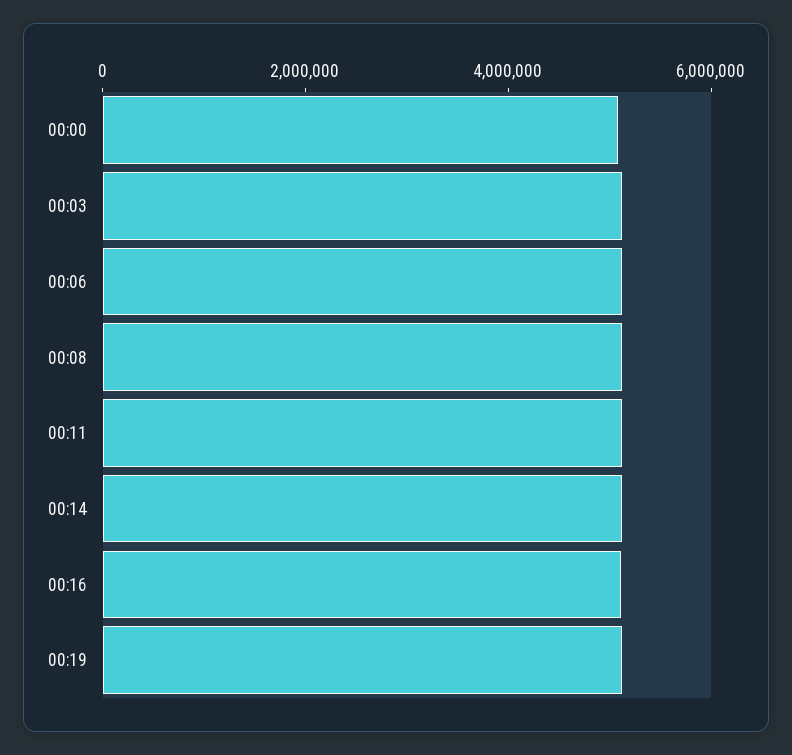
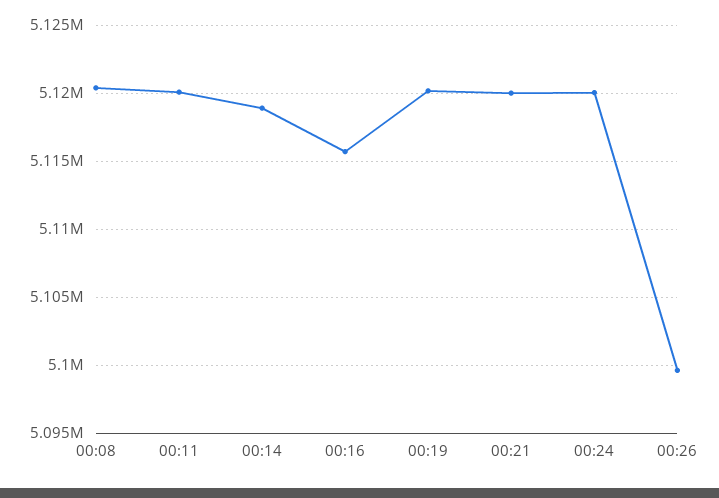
00:00: 5000000 -> none
00:03: 5000000 -> none
00:06: 5000000 -> none
00:21: none -> 5120000
00:24: none -> 5120000
00:26: none -> 5099500

